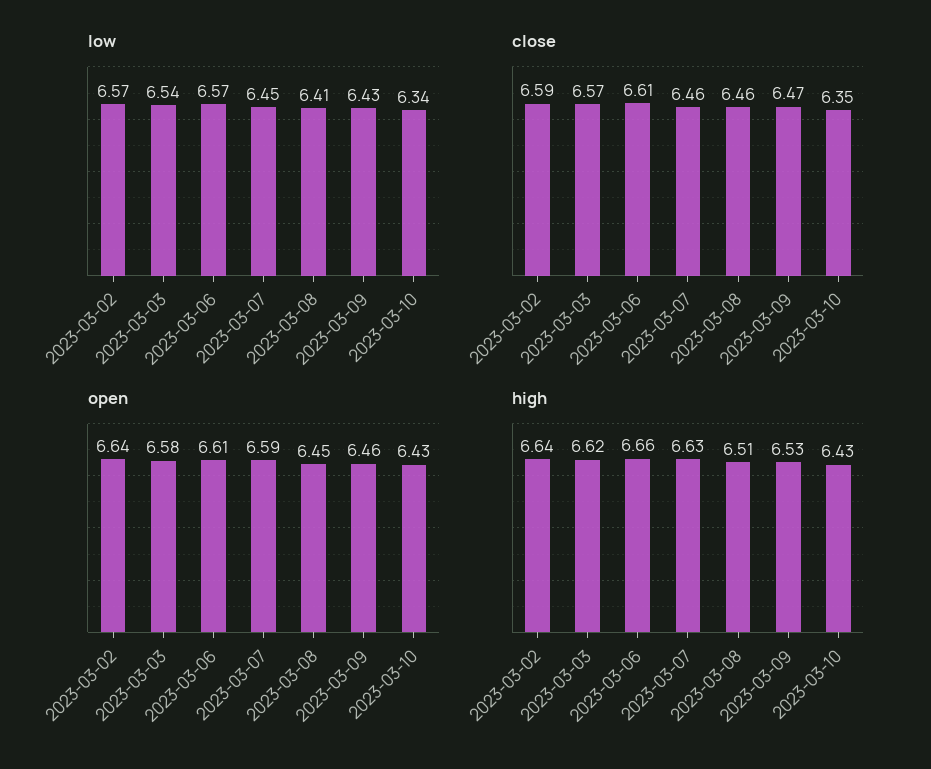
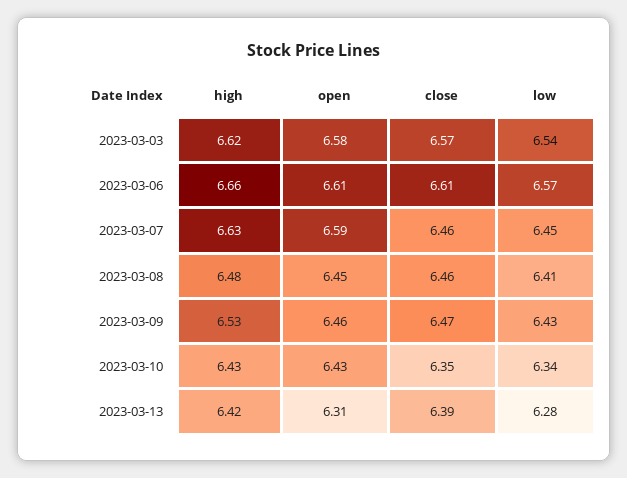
low, 2023-03-02: 6.57 -> none
close, 2023-03-02: 6.59 -> none
open, 2023-03-02: 6.64 -> none
high, 2023-03-02: 6.64 -> none
high, 2023-03-08: 6.51 -> 6.48
high, 2023-03-13: none -> 6.42
open, 2023-03-13: none -> 6.31
close, 2023-03-13: none -> 6.39
low, 2023-03-13: none -> 6.28

